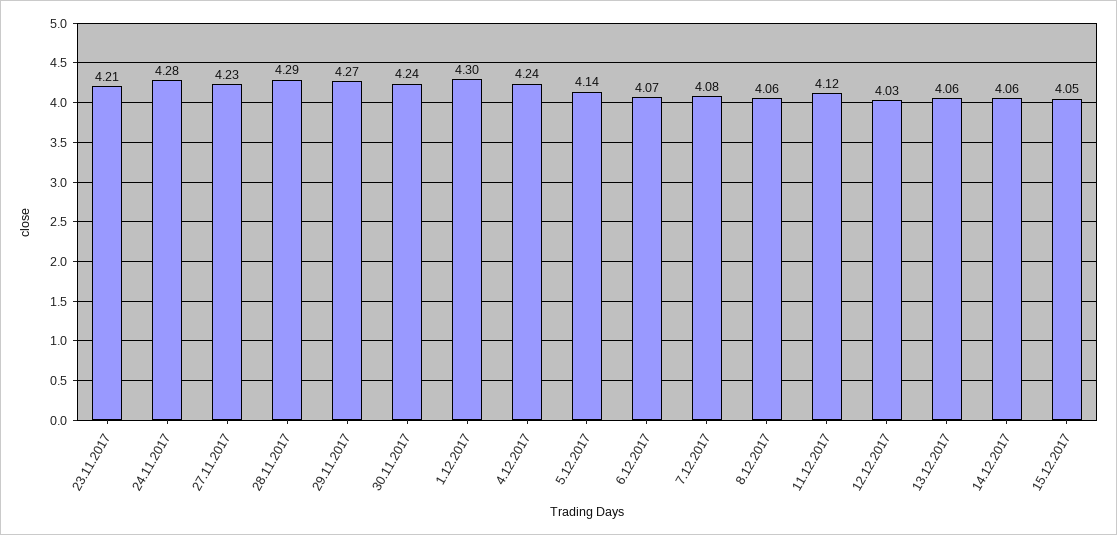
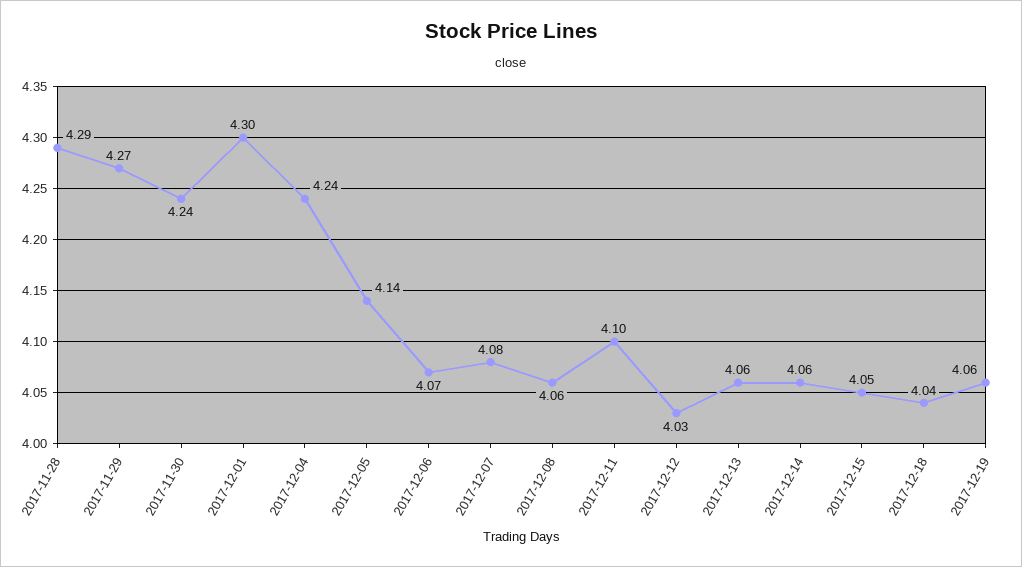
23.11.2017: 4.21 -> none
24.11.2017: 4.28 -> none
27.11.2017: 4.23 -> none
11.12.2017: 4.12 -> 4.1
2017-12-18: none -> 4.04
2017-12-19: none -> 4.06

